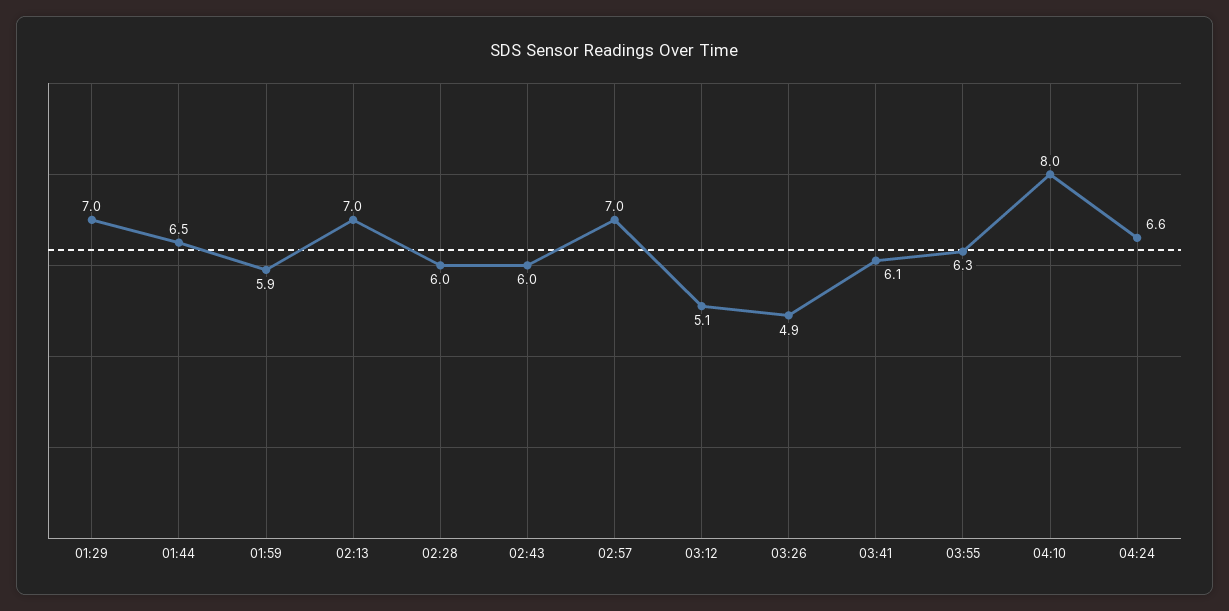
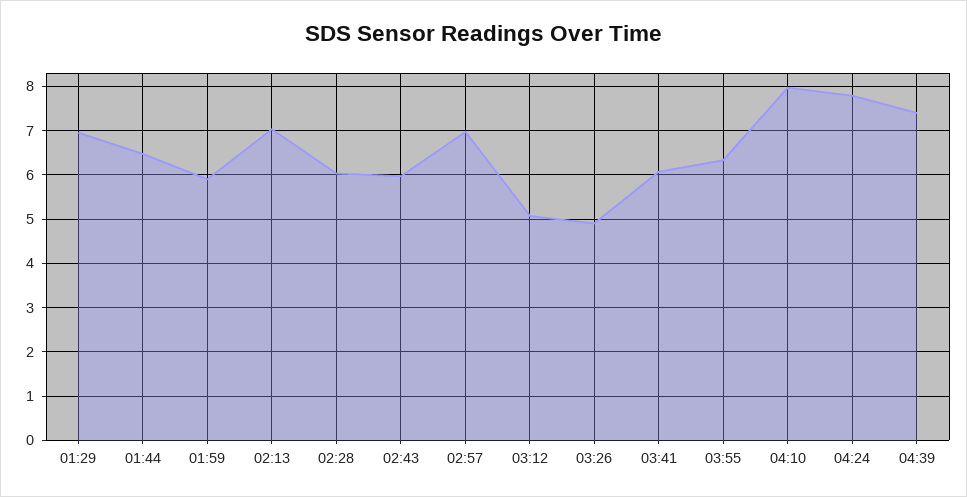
04:24: 6.6 -> 7.8
04:39: none -> 7.4

